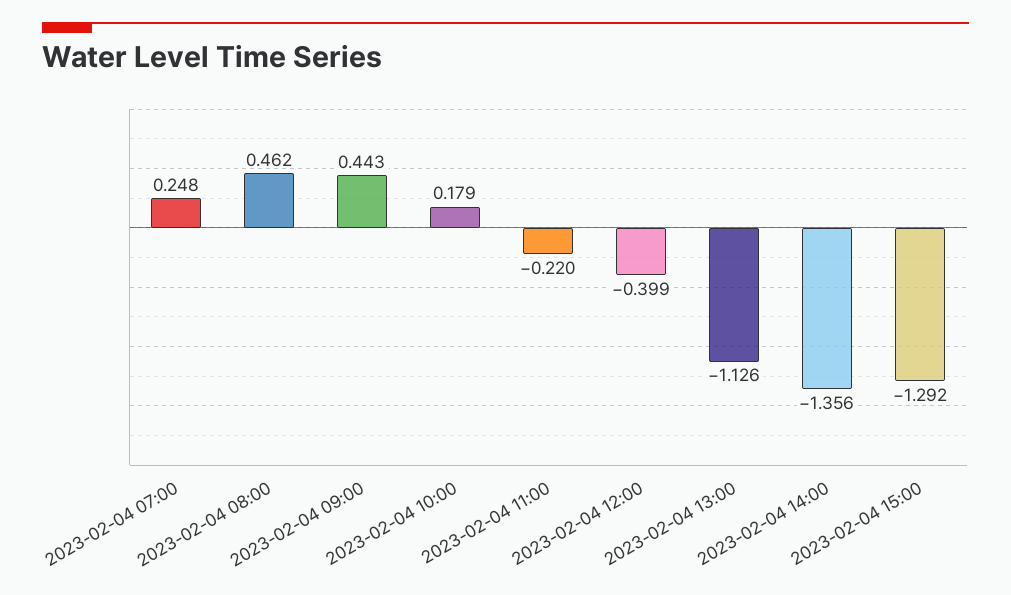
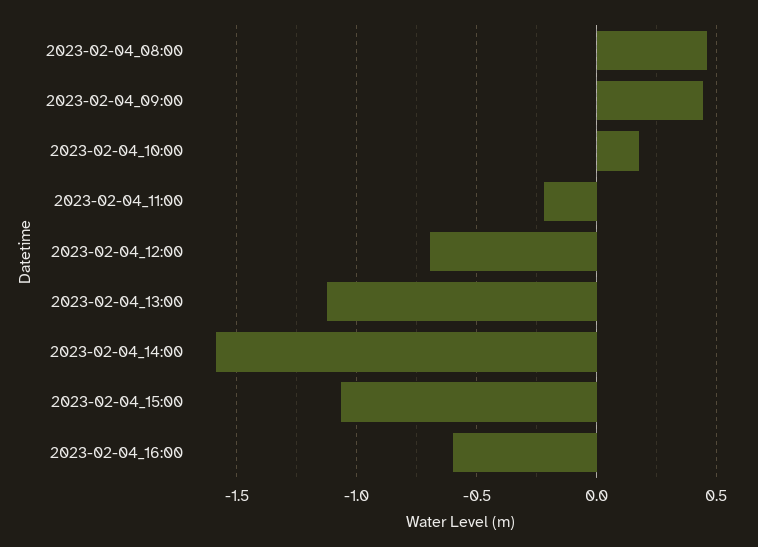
2023-02-04 07:00: 0.248 -> none
2023-02-04 12:00: -0.399 -> -0.7
2023-02-04 14:00: -1.356 -> -1.6
2023-02-04 15:00: -1.292 -> -1.05
2023-02-04_16:00: none -> -0.6

